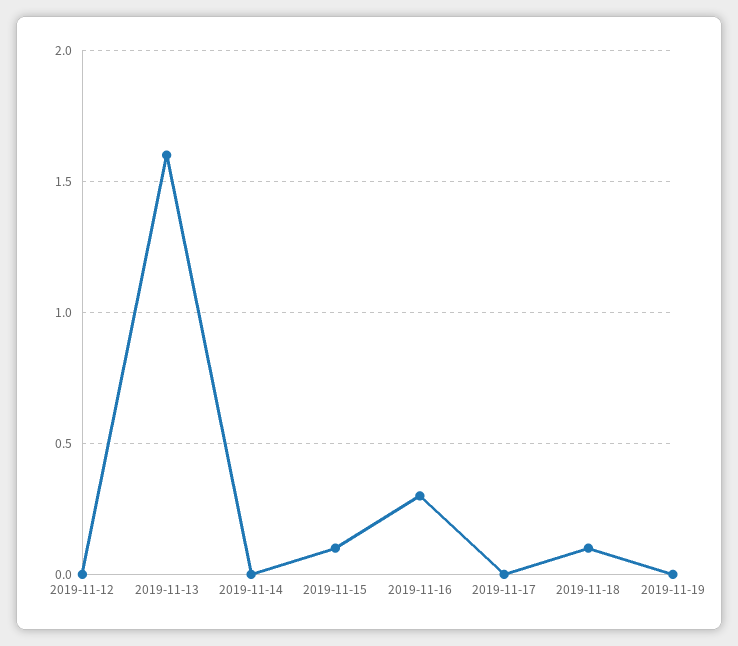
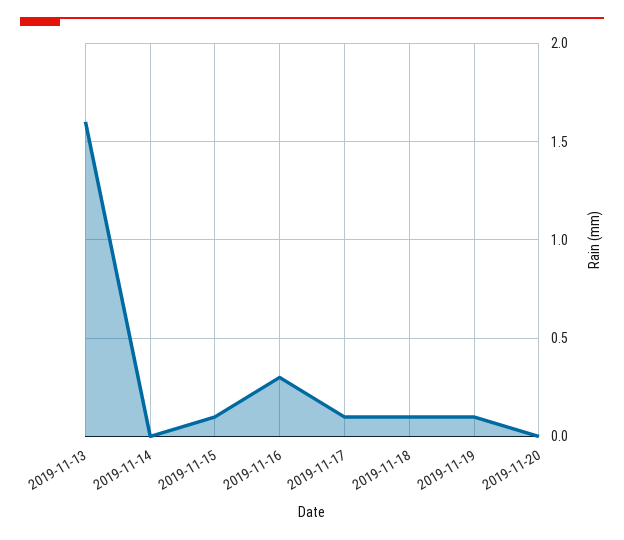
2019-11-12: 0 -> none
2019-11-17: 0 -> 0.1
2019-11-19: 0 -> 0.1
2019-11-20: none -> 0

